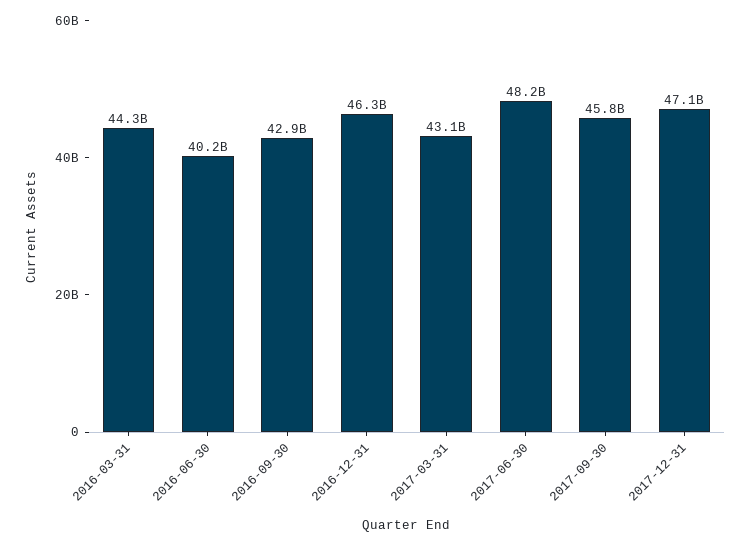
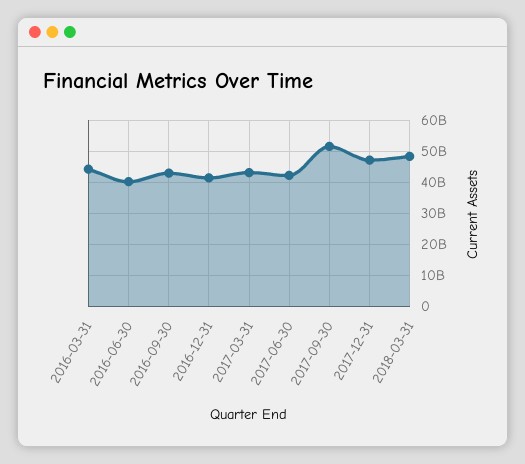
2016-12-31: 46300000000 -> 42000000000
2017-06-30: 48200000000 -> 42000000000
2017-09-30: 45800000000 -> 52000000000
2018-03-31: none -> 48000000000

